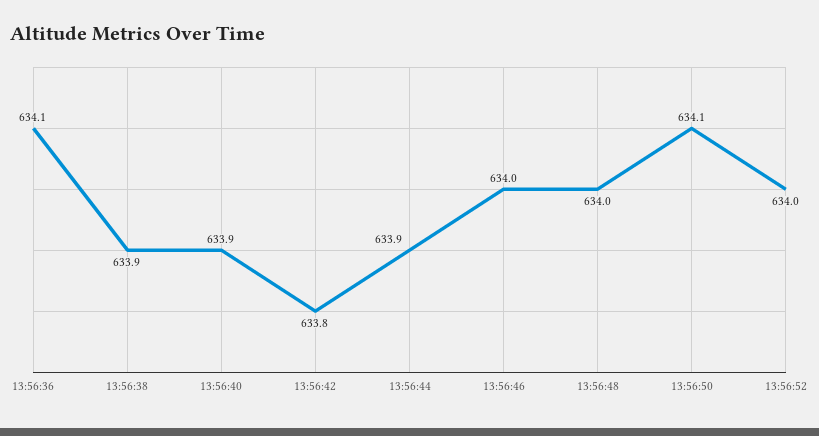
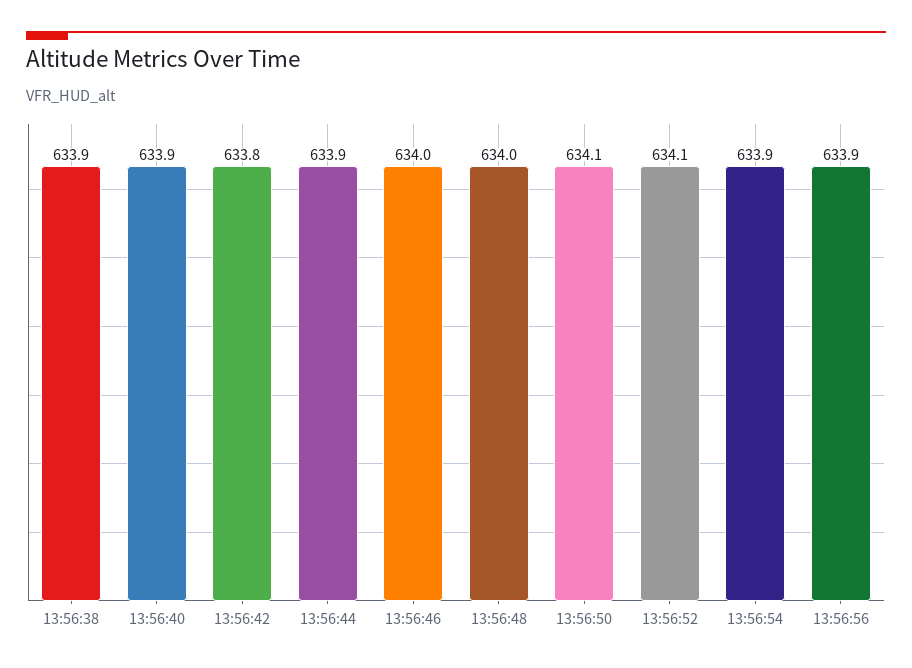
13:56:36: 634.1 -> none
13:56:52: 634 -> 634.1
13:56:54: none -> 633.9
13:56:56: none -> 633.9

